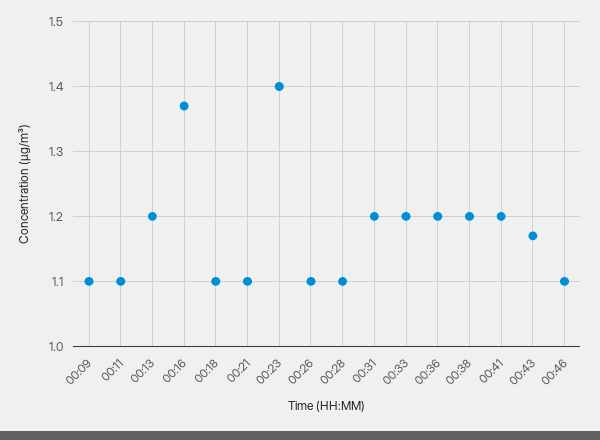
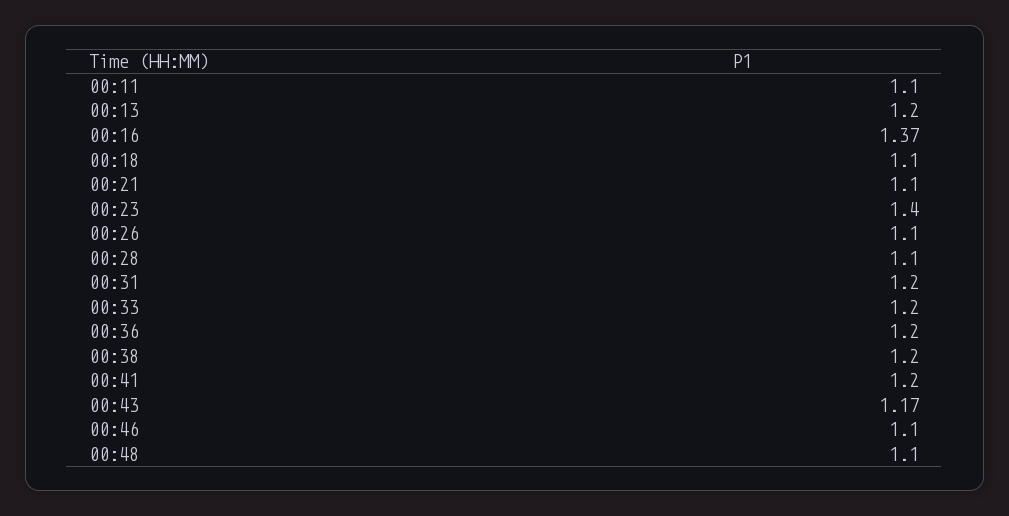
00:09: 1.1 -> none
00:48: none -> 1.1

